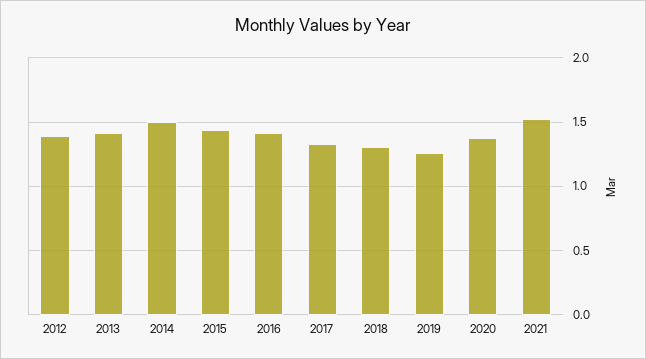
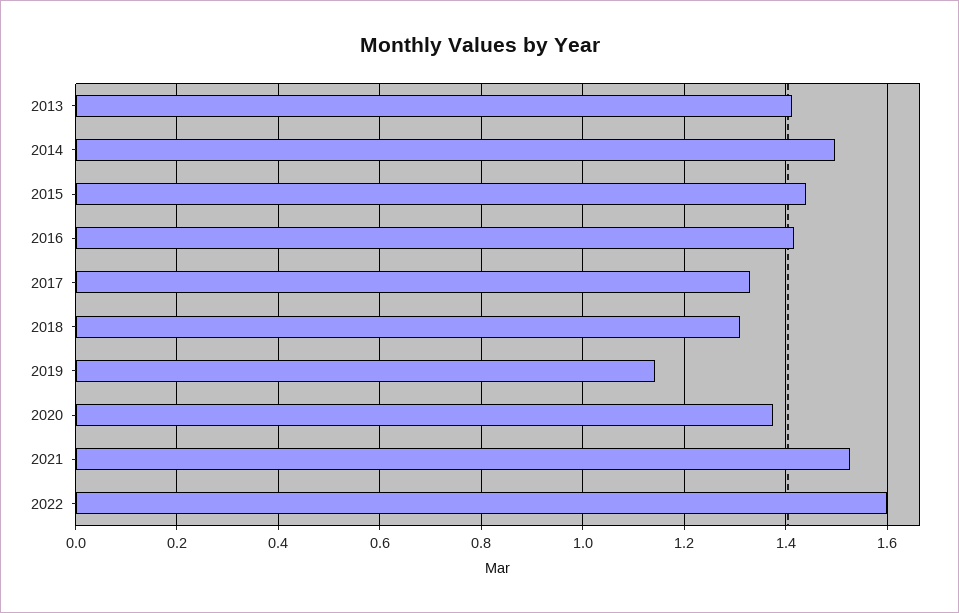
2012: 1.4 -> none
2019: 1.25 -> 1.14
2022: none -> 1.6

